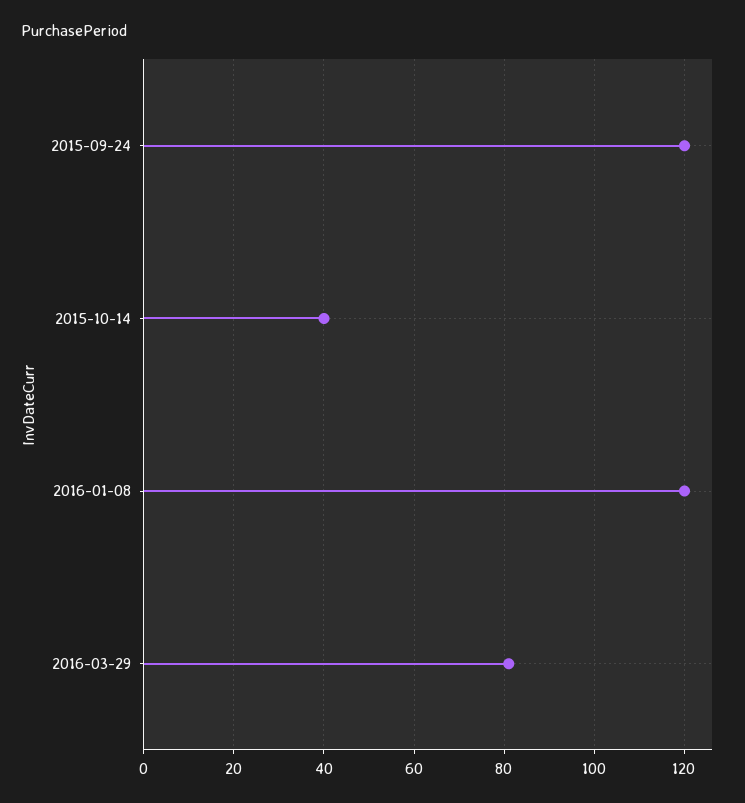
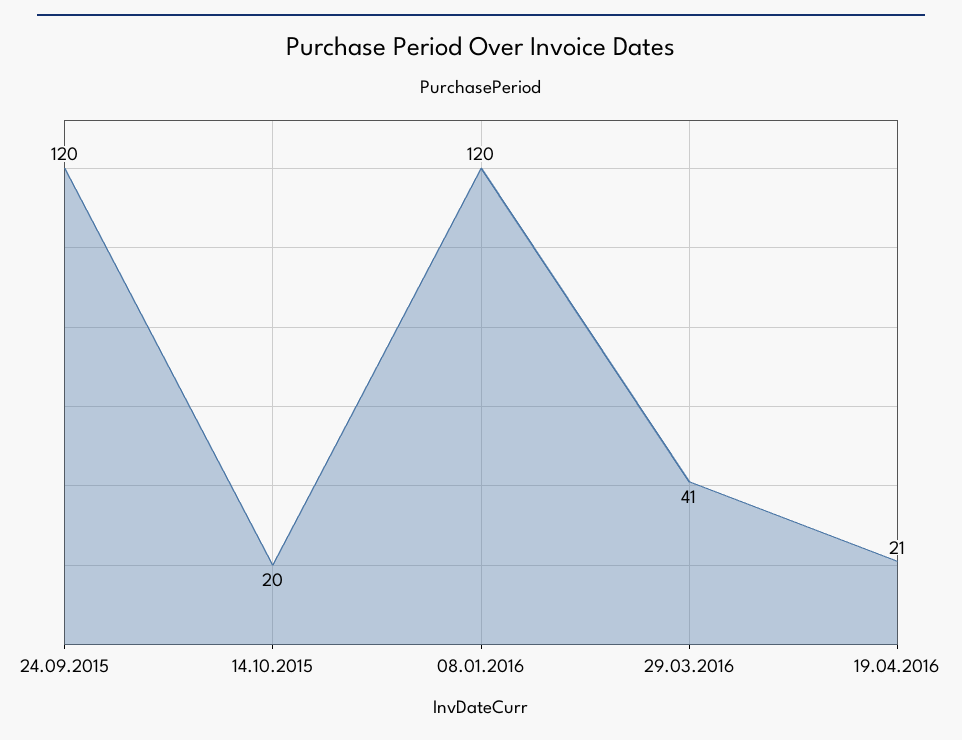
2015-10-14: 40 -> 20
2016-03-29: 80 -> 41
19.04.2016: none -> 21

